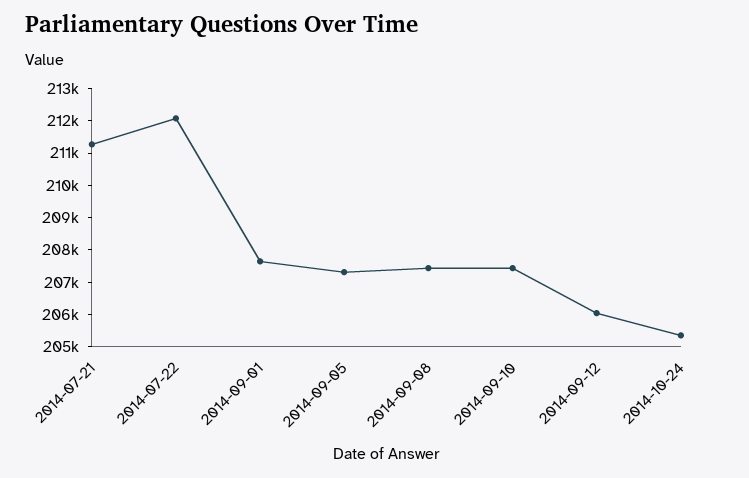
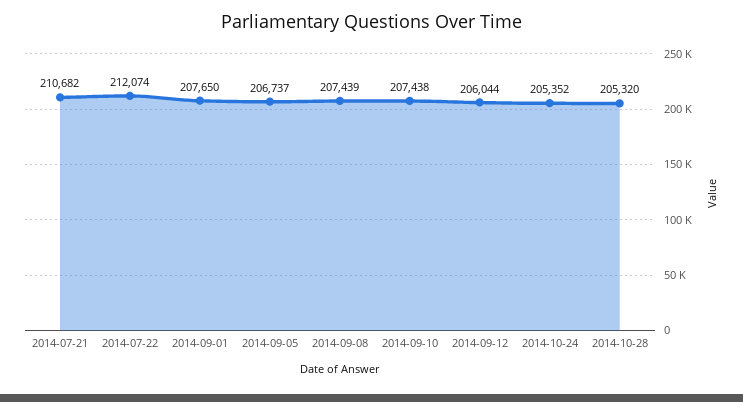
2014-07-21: 211250 -> 210682
2014-09-05: 207250 -> 206737
2014-10-28: none -> 205320

